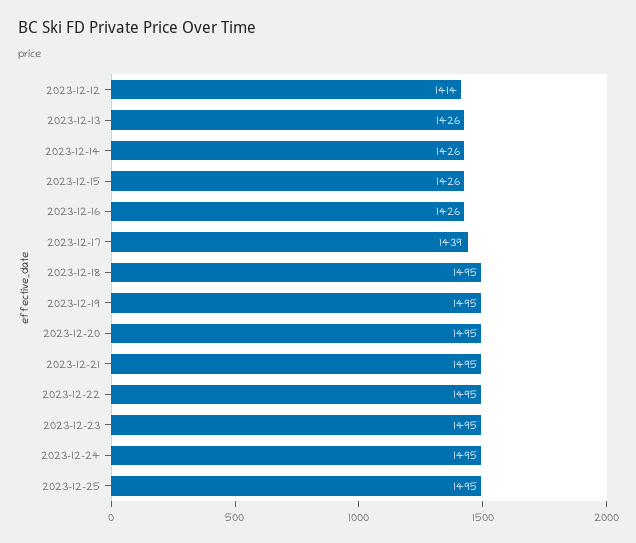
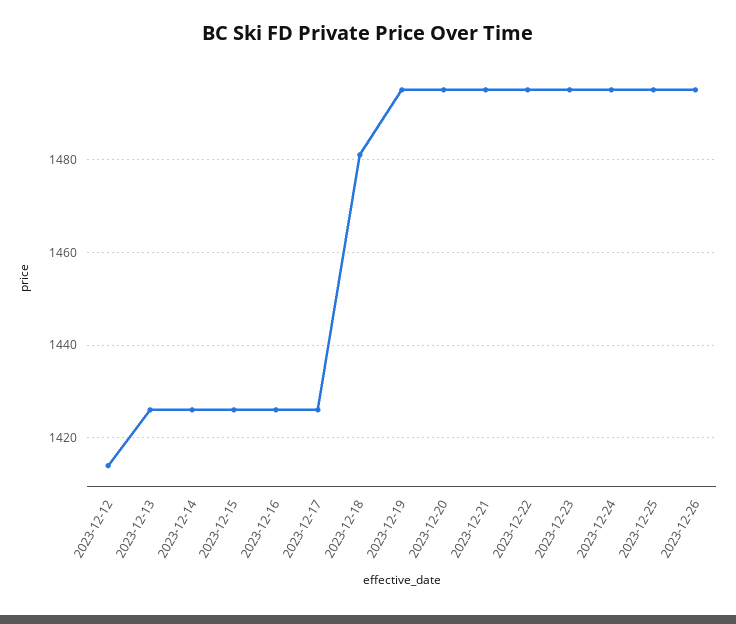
2023-12-17: 1439 -> 1425
2023-12-18: 1495 -> 1480
2023-12-26: none -> 1495

